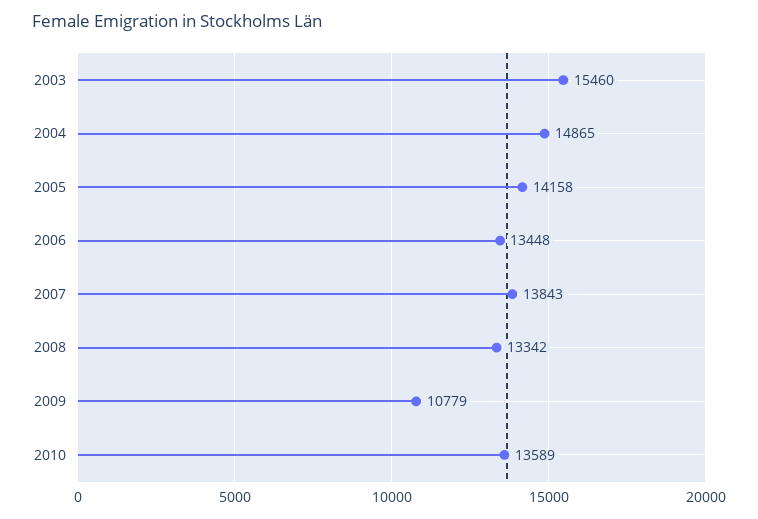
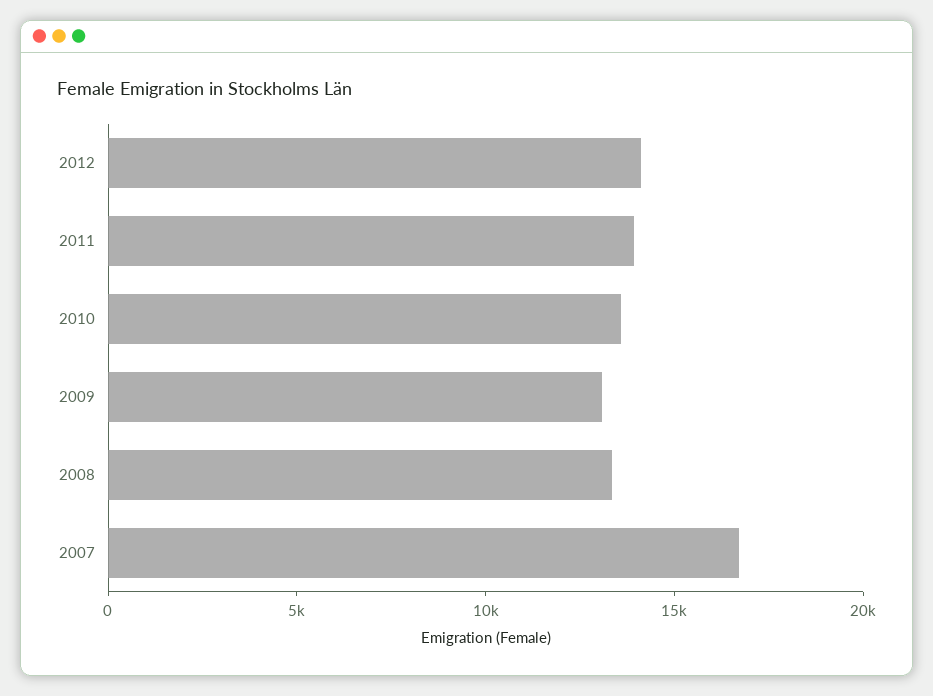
2003: 15460 -> none
2004: 14865 -> none
2005: 14158 -> none
2006: 13448 -> none
2007: 13843 -> 17000
2009: 10779 -> 13000
2012: none -> 14000
2011: none -> 14000

